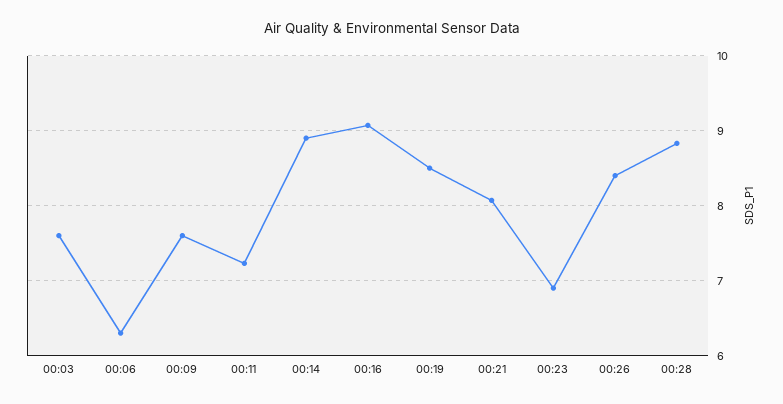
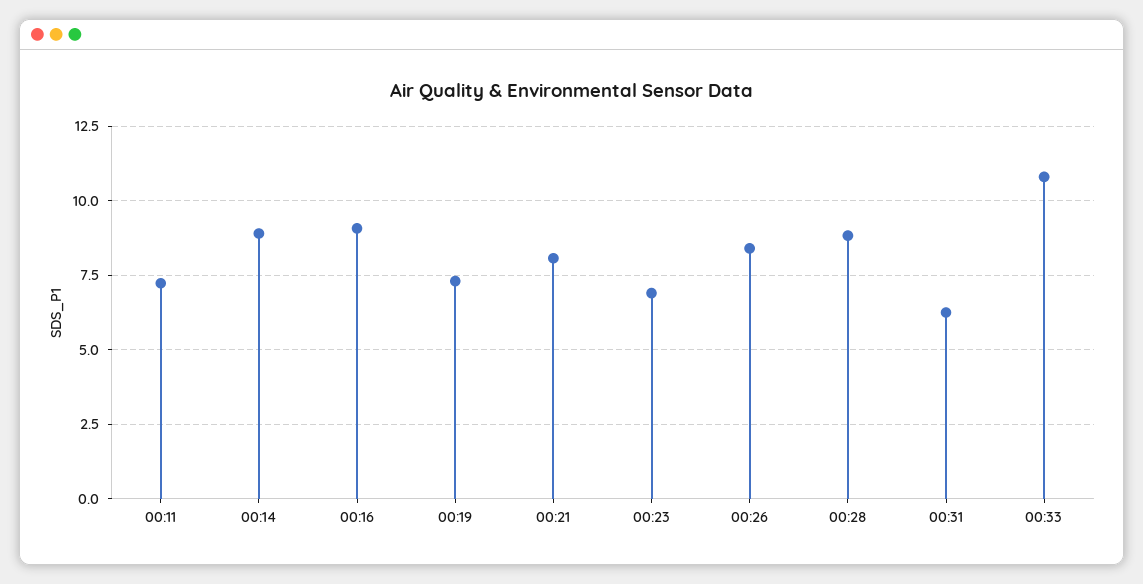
00:03: 7.6 -> none
00:06: 6.3 -> none
00:09: 7.6 -> none
00:19: 8.5 -> 7.25
00:31: none -> 6.25
00:33: none -> 10.75

